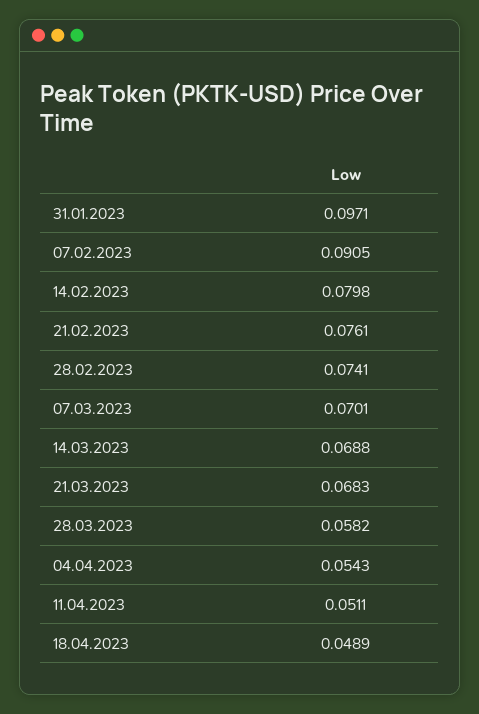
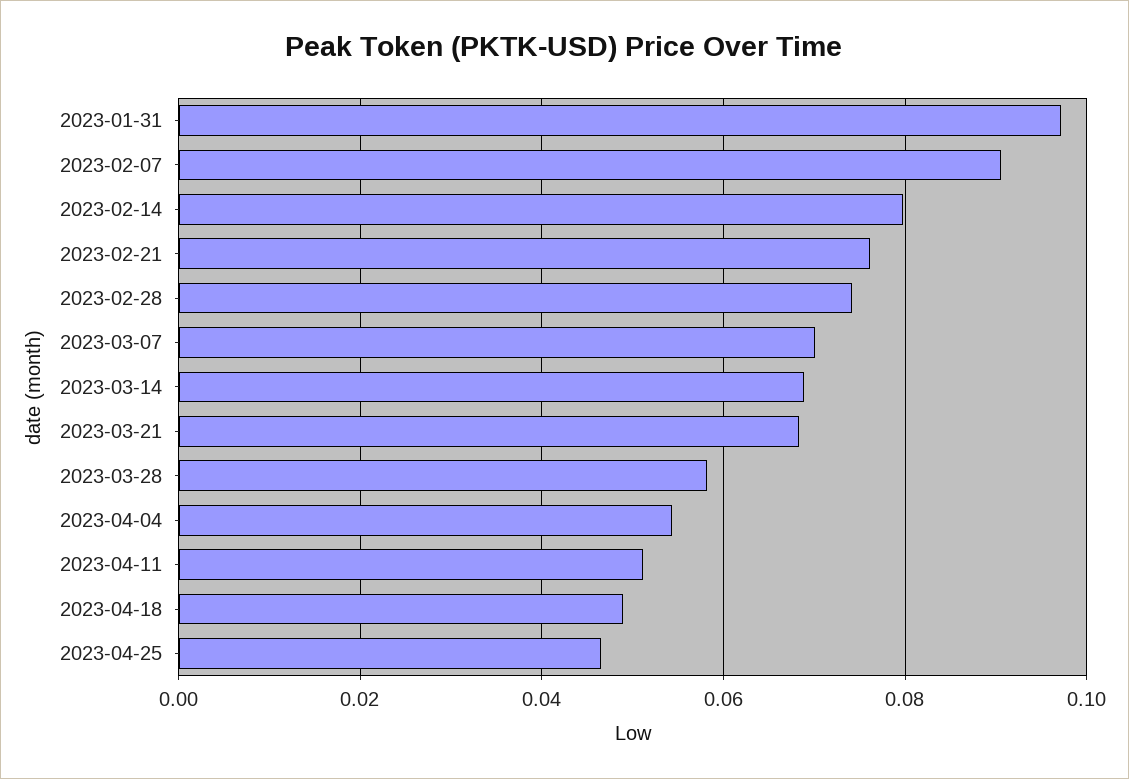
2023-04-25: none -> 0.046

